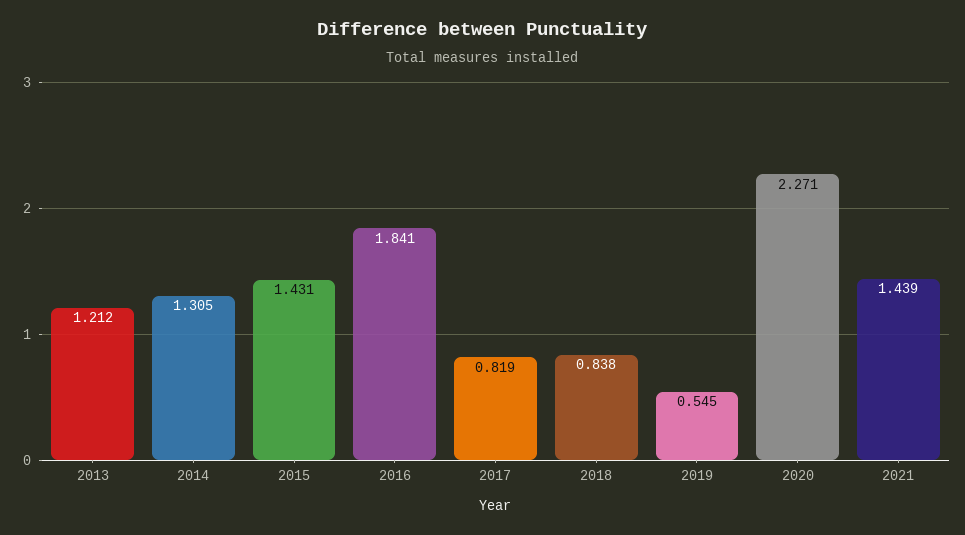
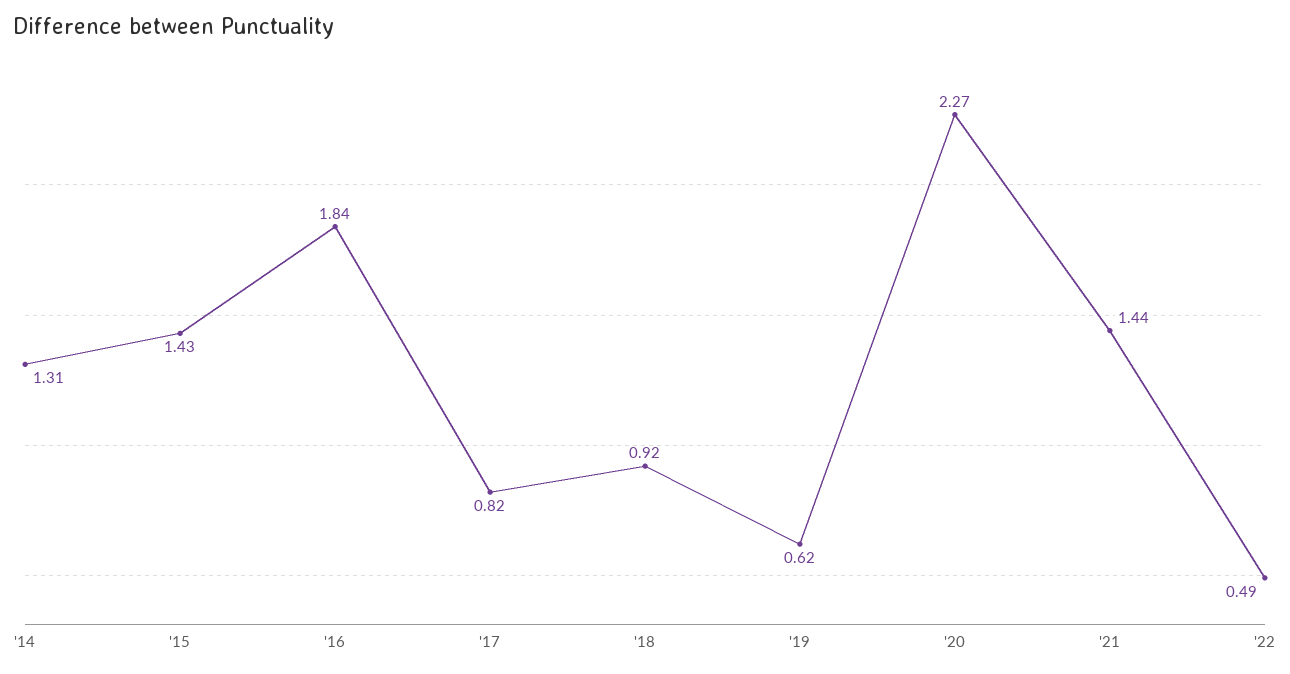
2013: 1.212 -> none
2018: 0.838 -> 0.92
2019: 0.545 -> 0.62
'22: none -> 0.49

